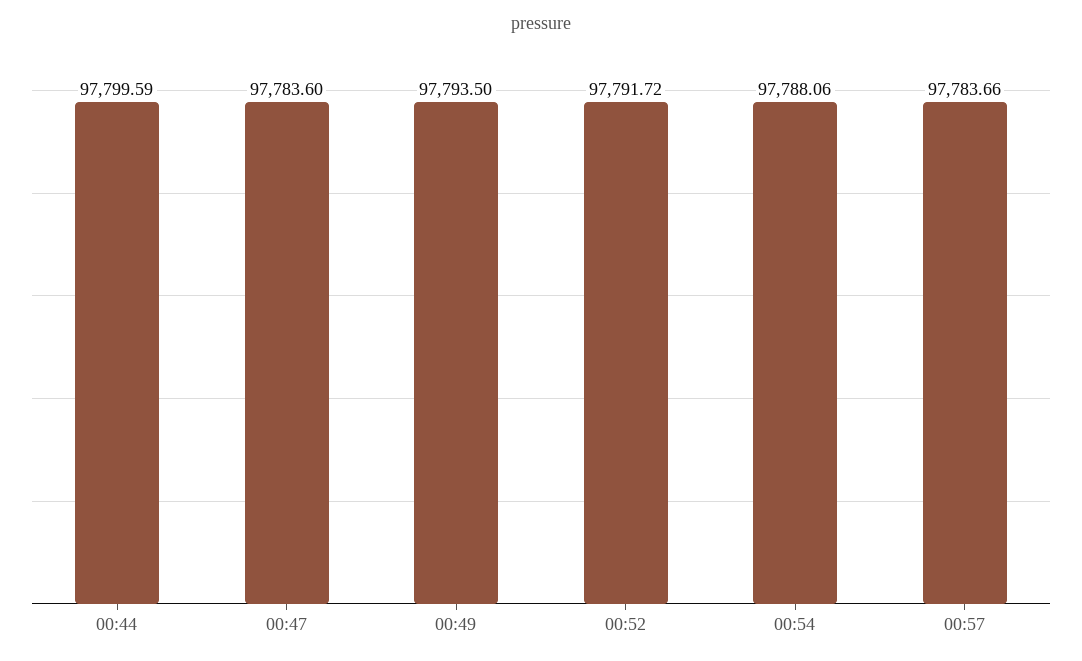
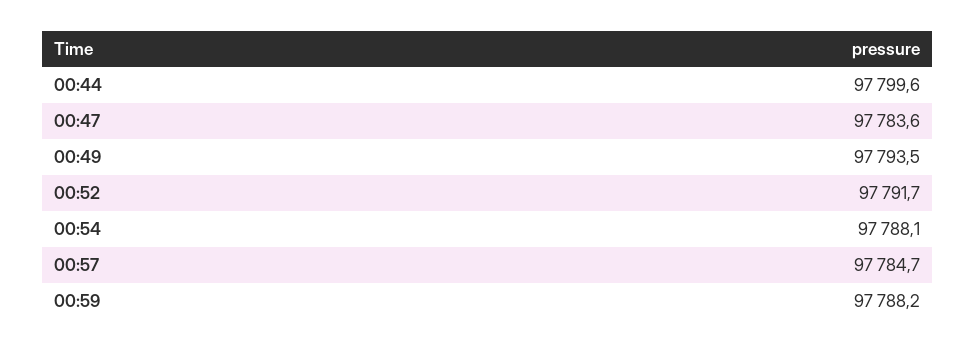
00:57: 97783.66 -> 97784.7
00:59: none -> 97788.2

